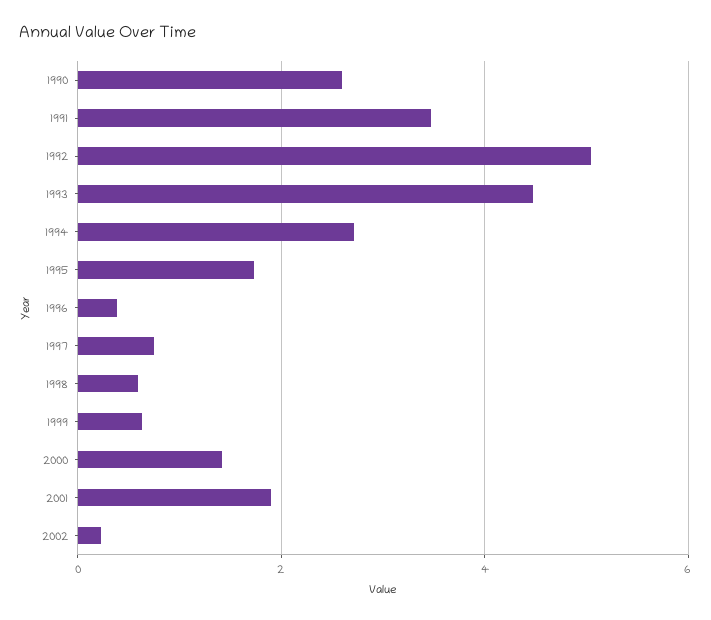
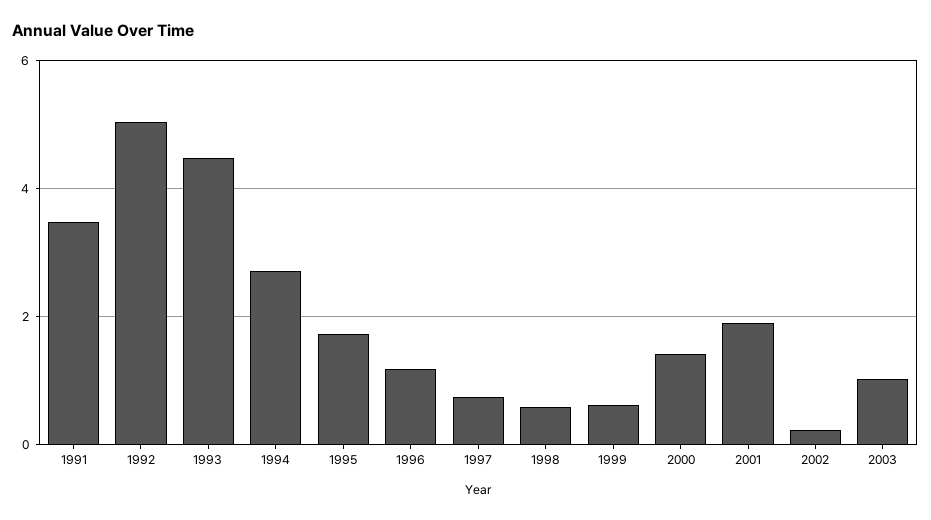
1990: 2.6 -> none
1996: 0.4 -> 1.2
2003: none -> 1

